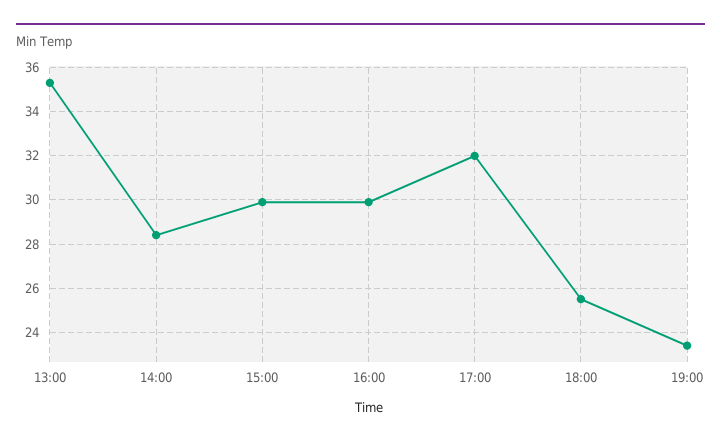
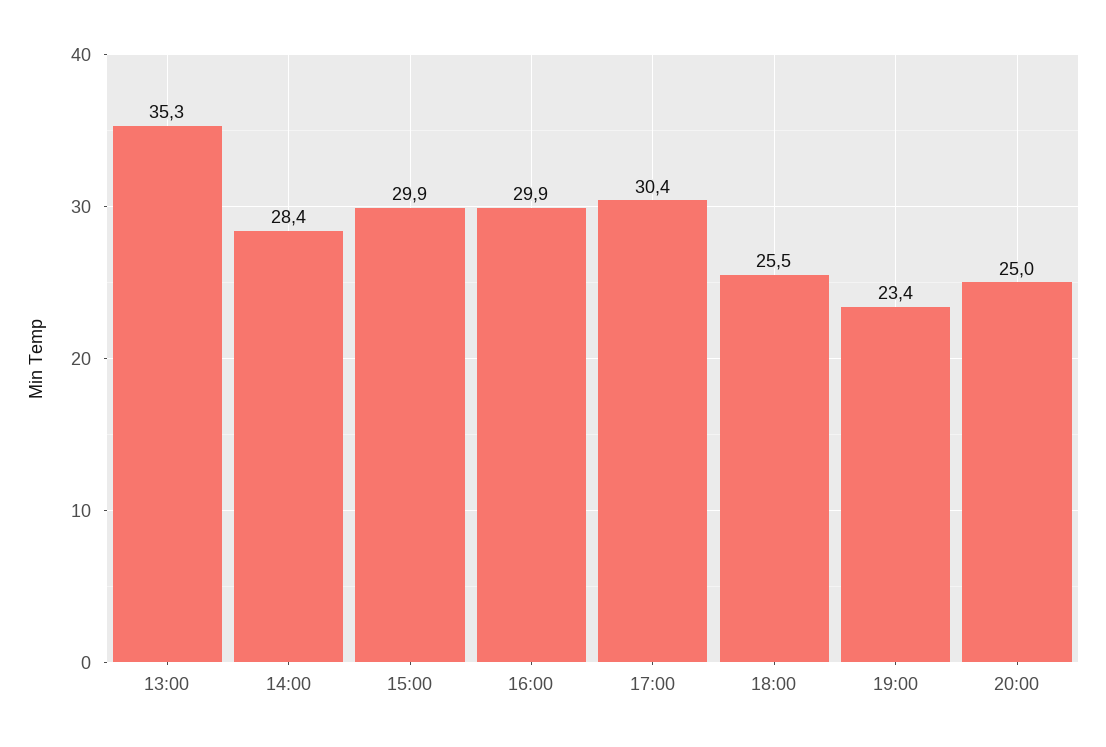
17:00: 32 -> 30.4
20:00: none -> 25

